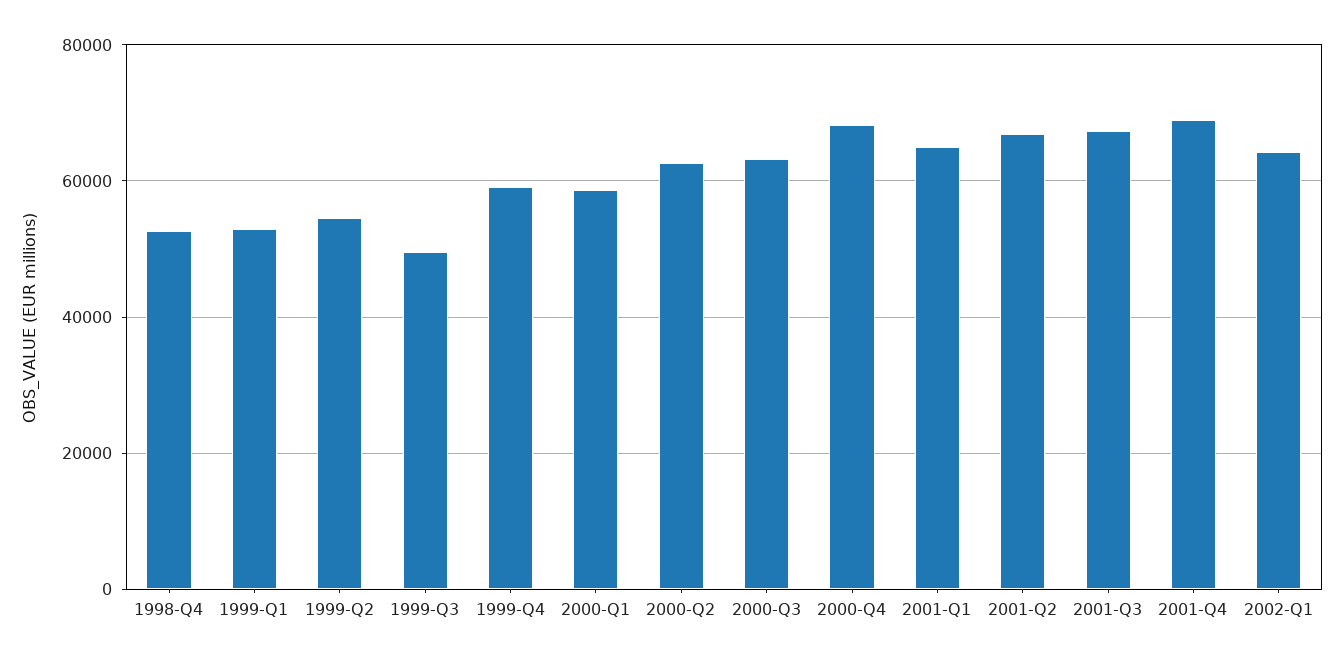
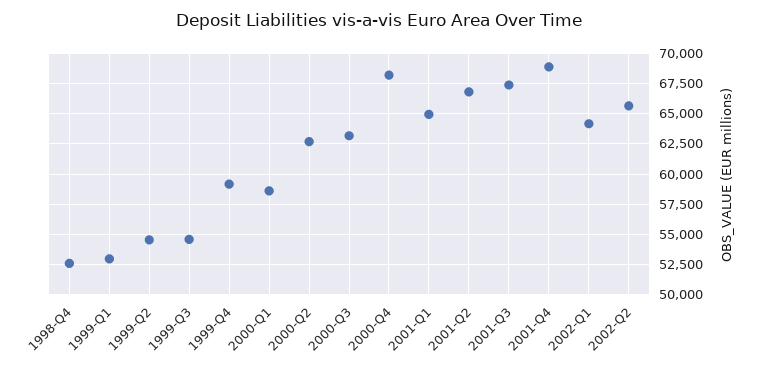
1999-Q3: 50000 -> 54500
2002-Q2: none -> 65500

